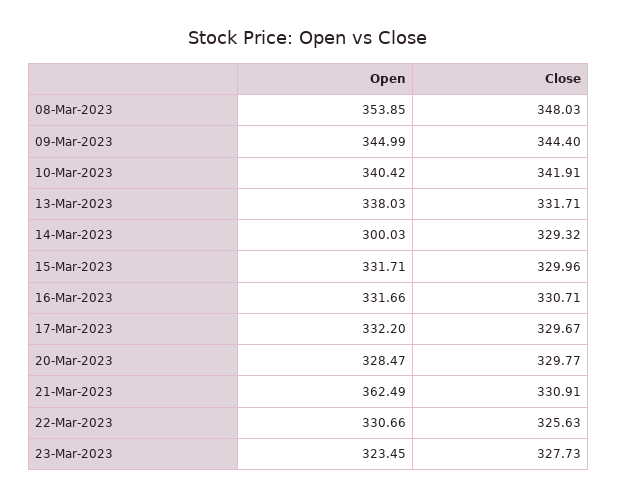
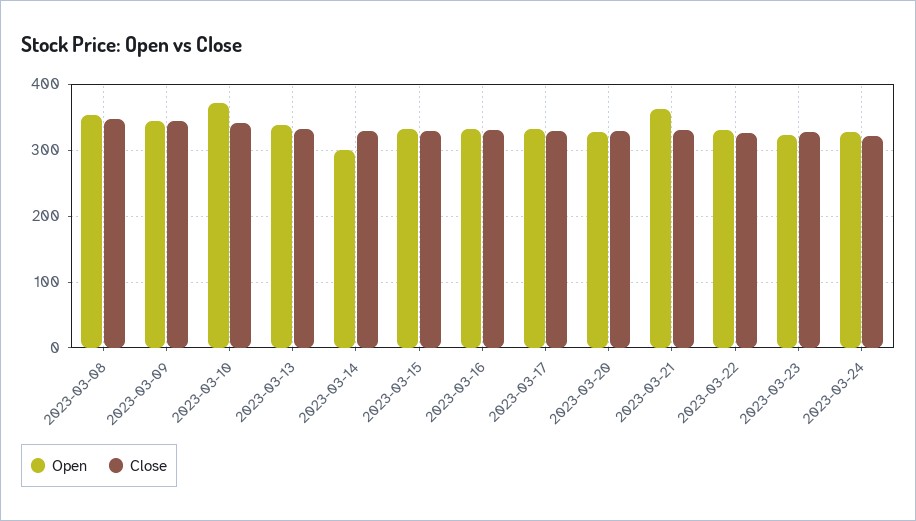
Open, 10-Mar-2023: 340.42 -> 370
Open, 2023-03-24: none -> 330
Close, 2023-03-24: none -> 320

